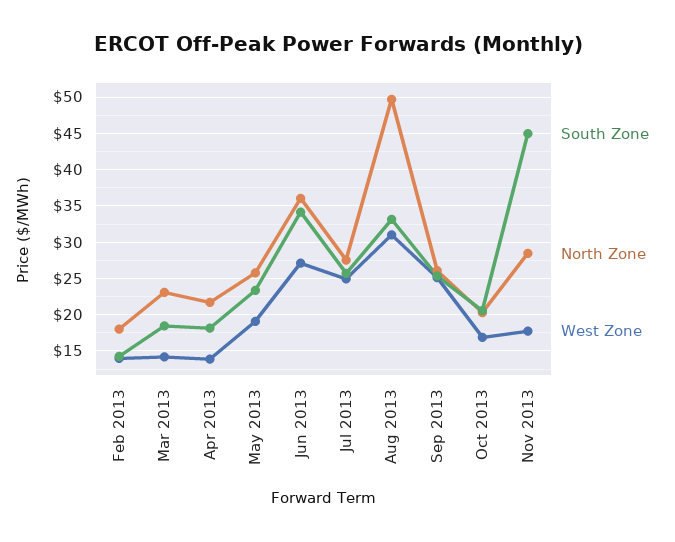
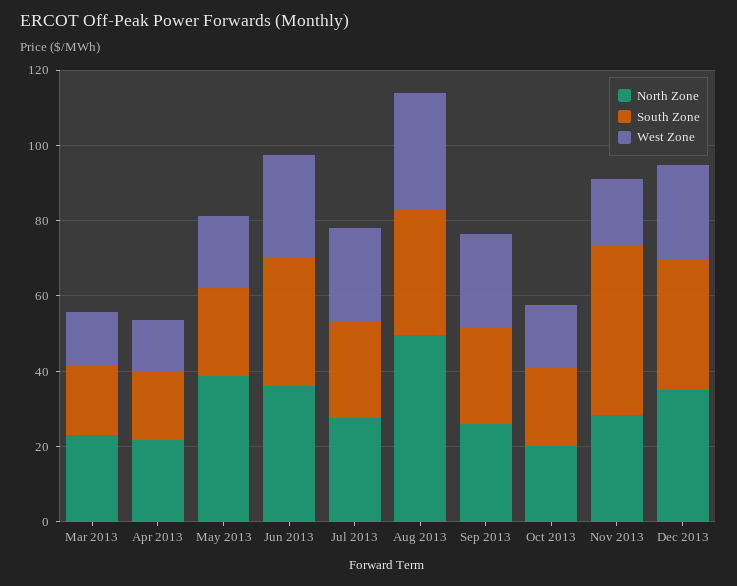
South Zone, Feb 2013: 14 -> none
North Zone, Feb 2013: 18 -> none
West Zone, Feb 2013: 14 -> none
North Zone, May 2013: 26 -> 40
North Zone, Dec 2013: none -> 35
South Zone, Dec 2013: none -> 35
West Zone, Dec 2013: none -> 25

